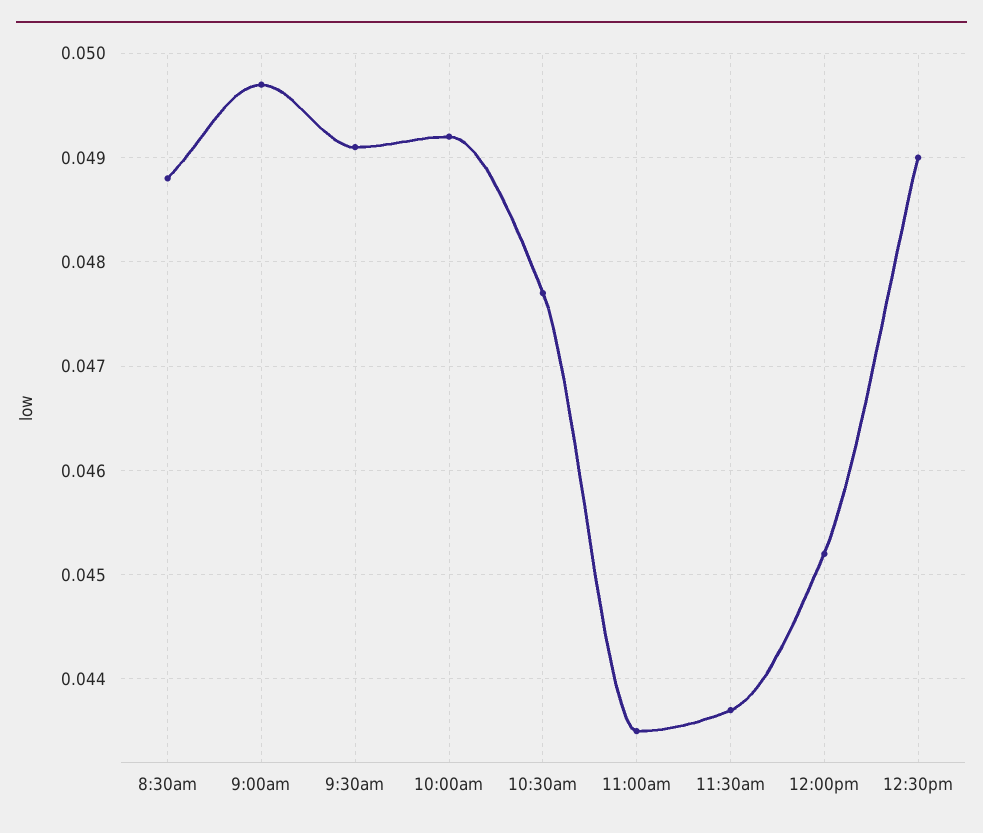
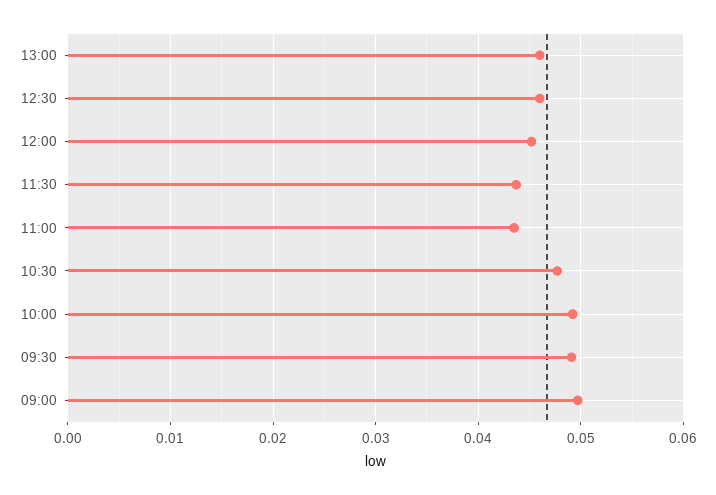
8:30am: 0.0488 -> none
12:30pm: 0.049 -> 0.046
13:00: none -> 0.046

